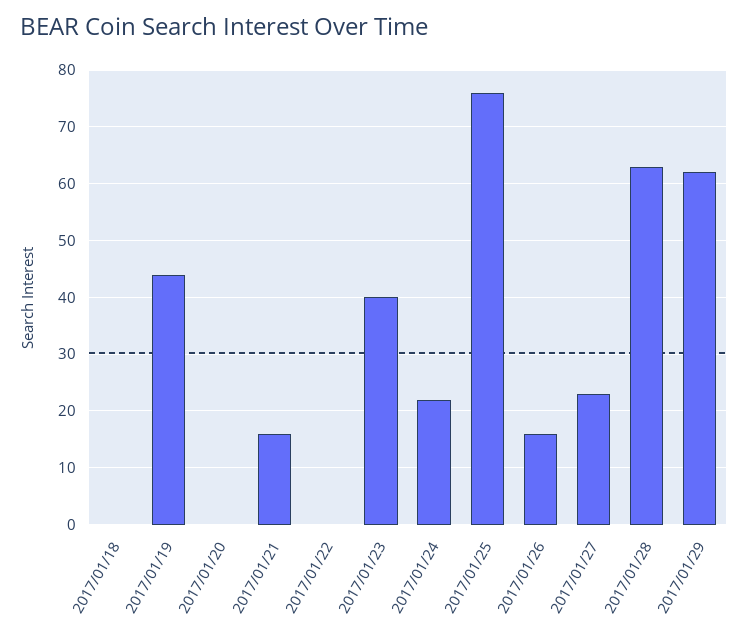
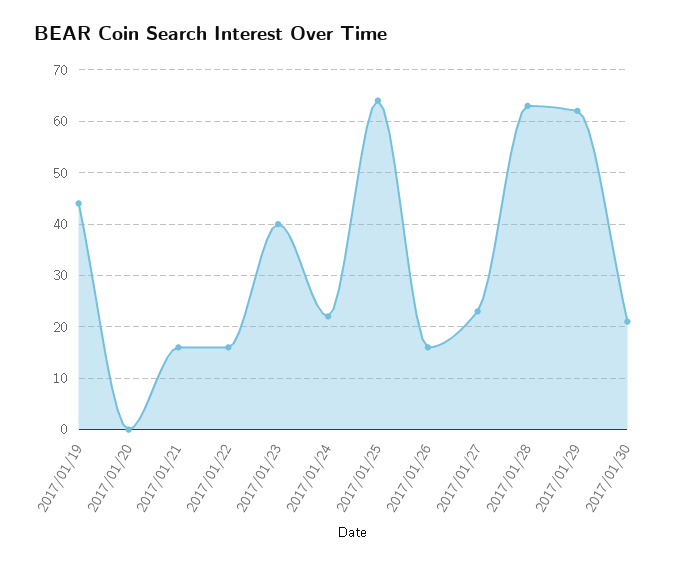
2017/01/18: 0 -> none
2017/01/22: 0 -> 15
2017/01/25: 75 -> 65
2017/01/30: none -> 20

